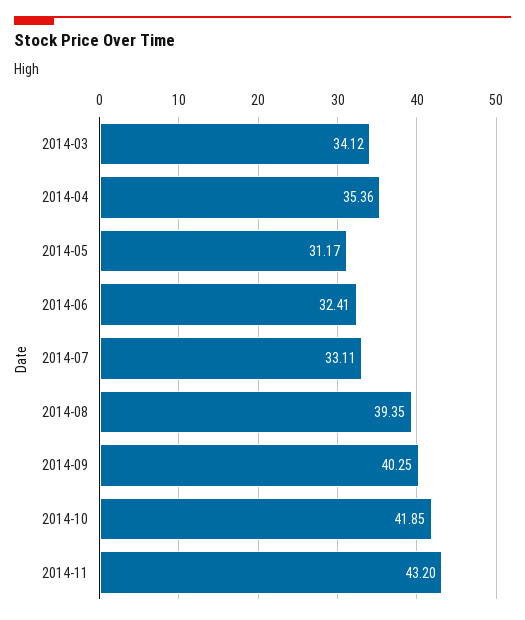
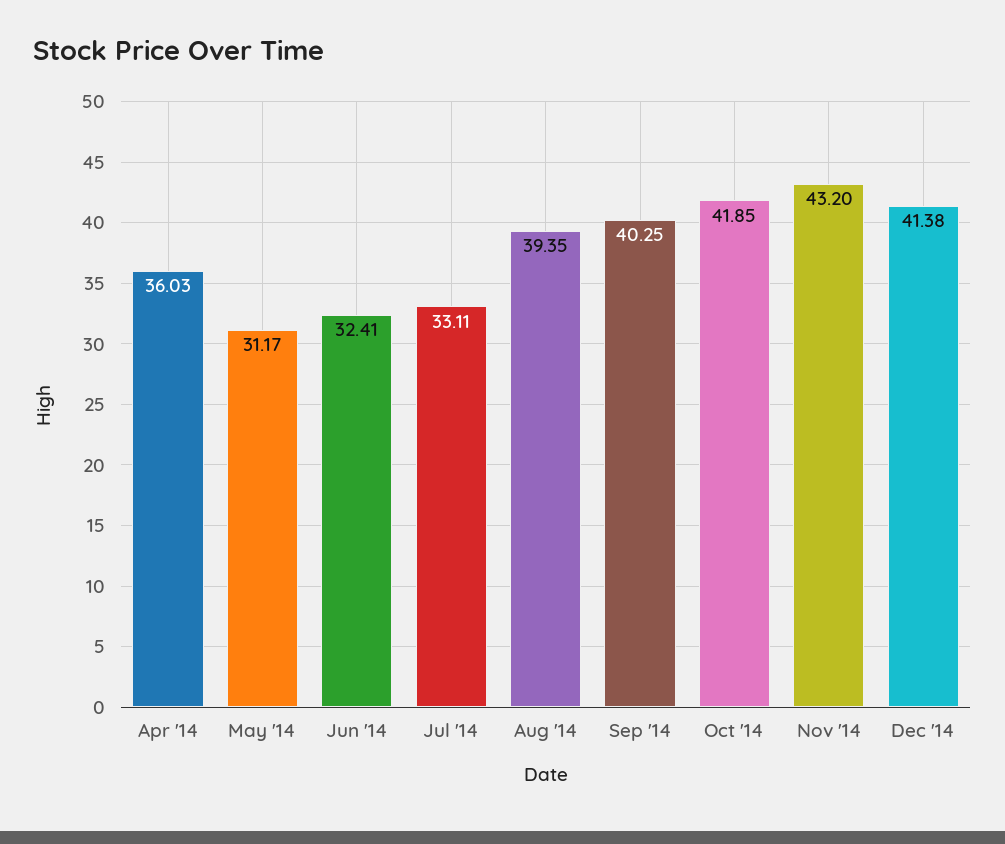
2014-03: 34.12 -> none
2014-04: 35.36 -> 36.03
Dec '14: none -> 41.38

